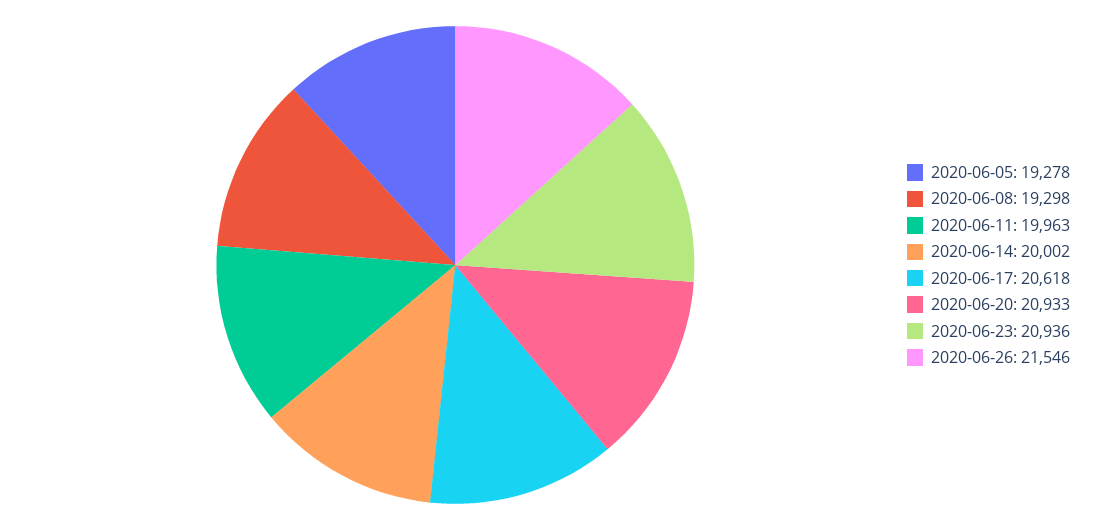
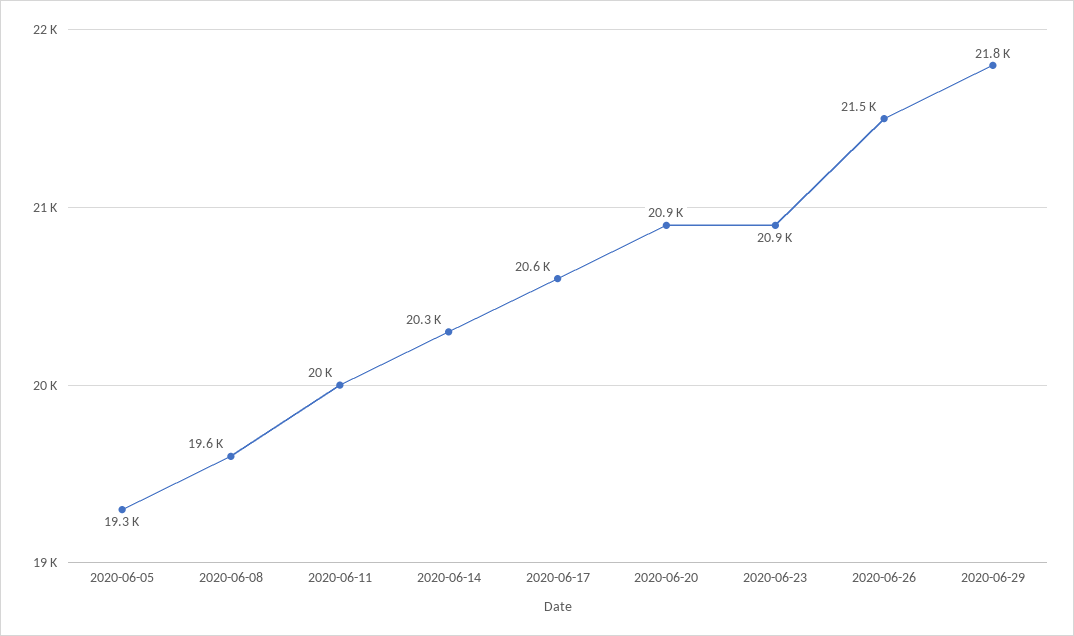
2020-06-08: 19298 -> 19600
2020-06-14: 20002 -> 20300
2020-06-29: none -> 21800

